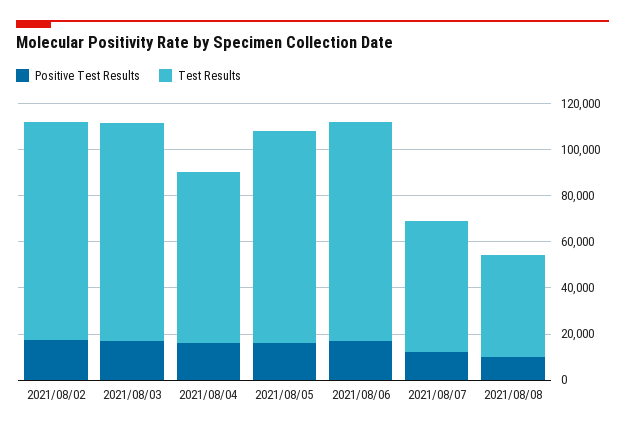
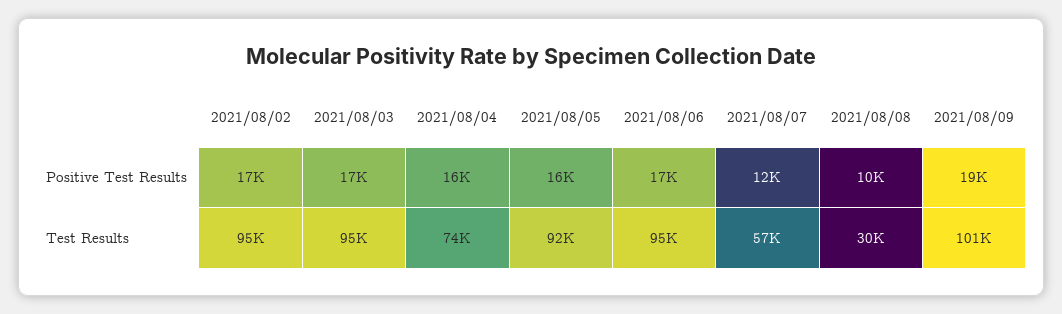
Test Results, 2021/08/08: 45000 -> 30000
Positive Test Results, 2021/08/09: none -> 19000
Test Results, 2021/08/09: none -> 101000

